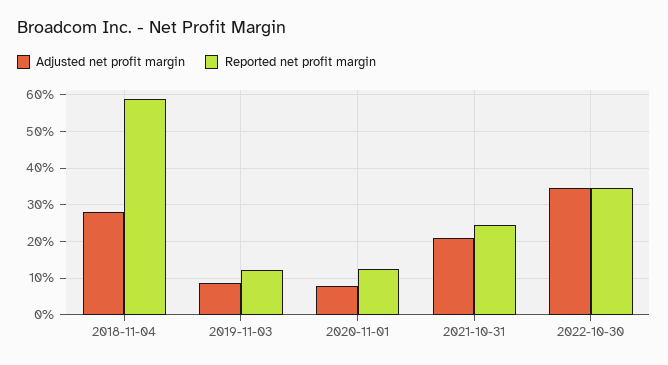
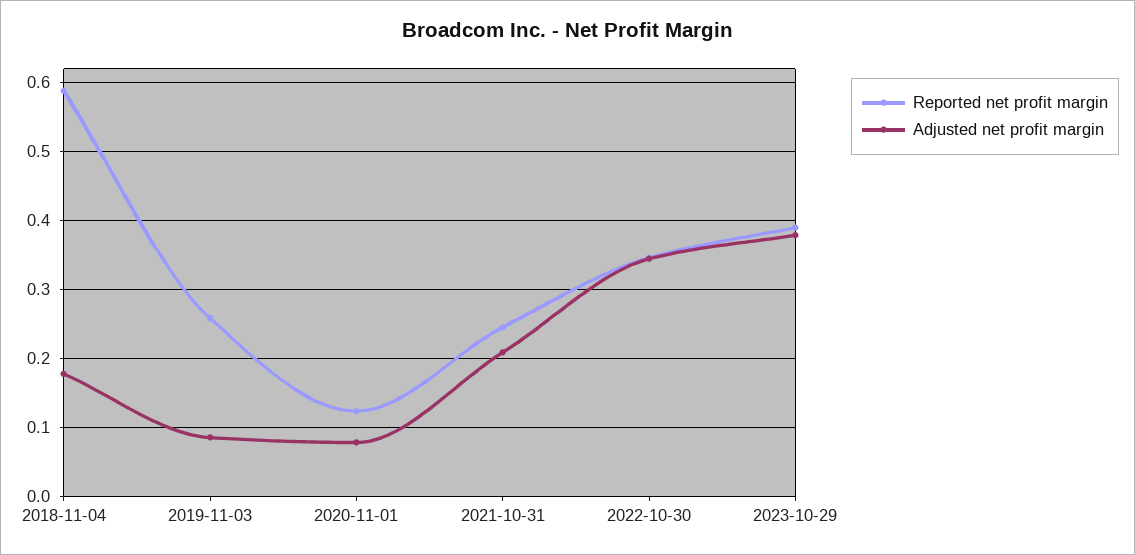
Adjusted net profit margin, 2018-11-04: 0.28 -> 0.18
Reported net profit margin, 2019-11-03: 0.12 -> 0.26
Reported net profit margin, 2023-10-29: none -> 0.39
Adjusted net profit margin, 2023-10-29: none -> 0.38

